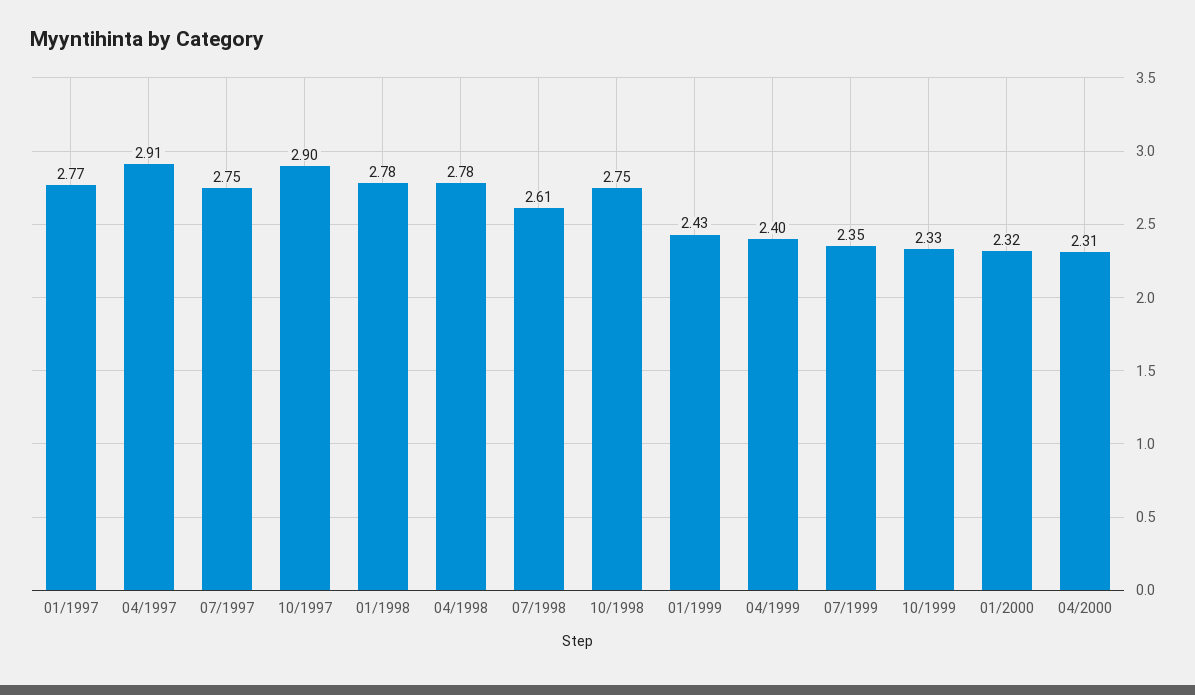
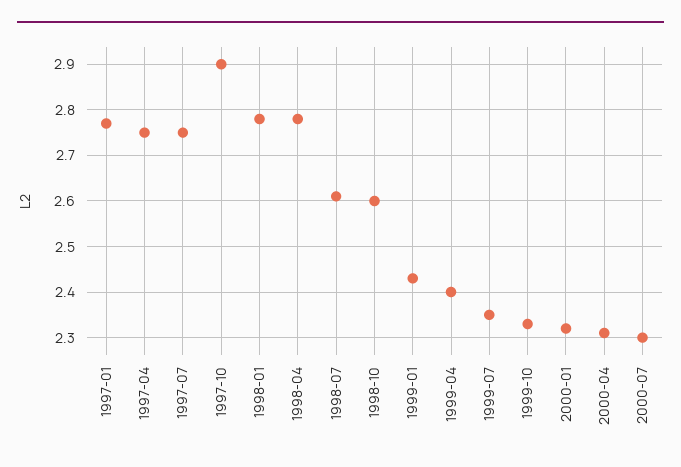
04/1997: 2.91 -> 2.75
10/1998: 2.75 -> 2.6
2000-07: none -> 2.3

